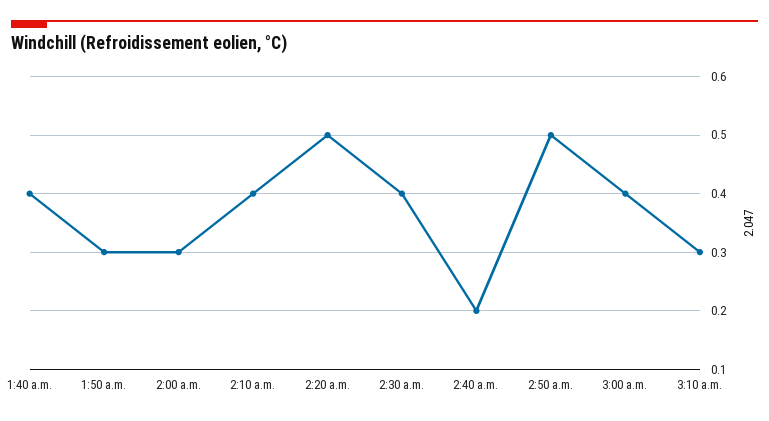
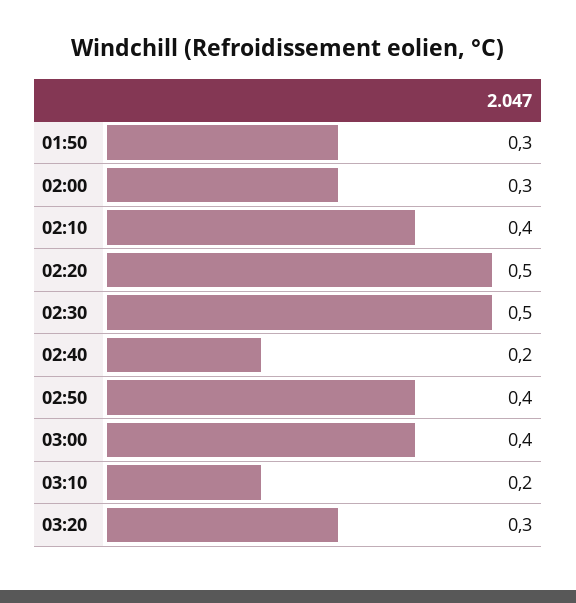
1:40 a.m.: 0.4 -> none
2:30 a.m.: 0.4 -> 0.5
2:50 a.m.: 0.5 -> 0.4
3:10 a.m.: 0.3 -> 0.2
03:20: none -> 0.3

